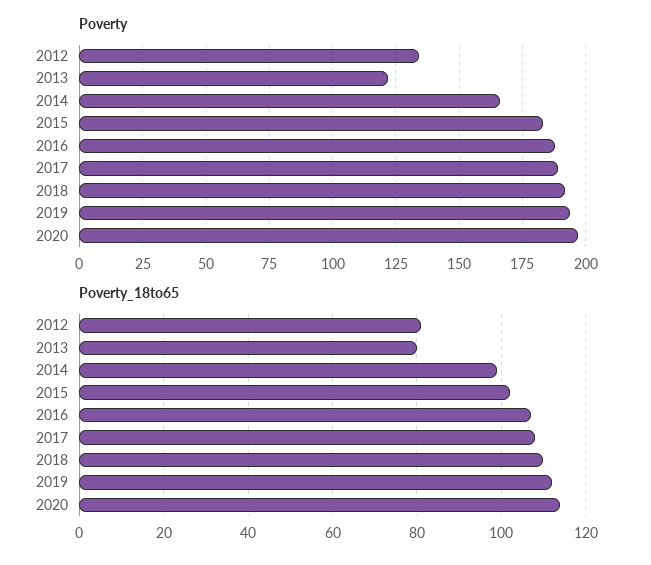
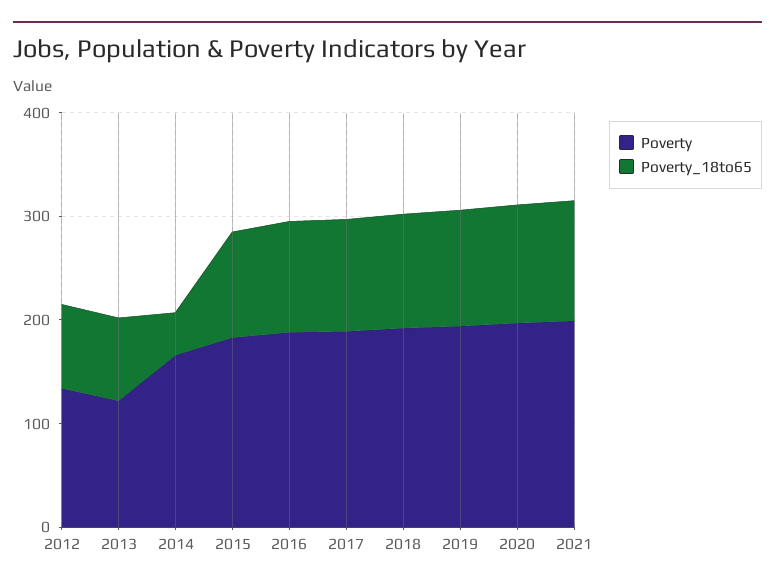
Poverty_18to65, 2014: 100 -> 40
Poverty, 2021: none -> 200
Poverty_18to65, 2021: none -> 120

